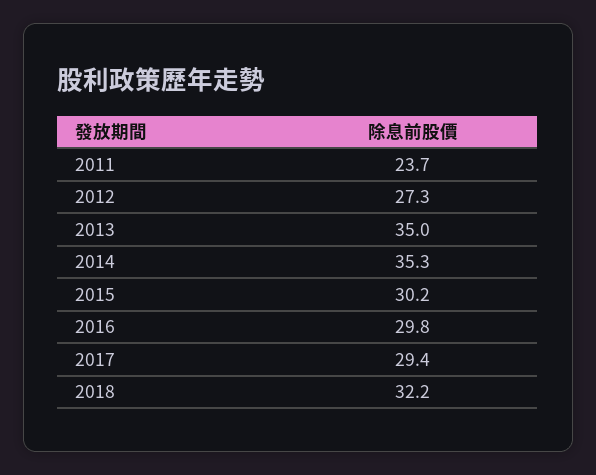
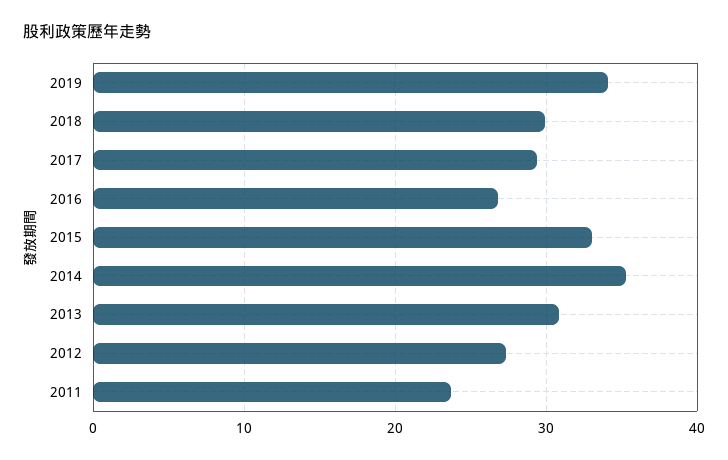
2013: 35 -> 31
2015: 30.2 -> 33
2016: 29.8 -> 27
2018: 32.2 -> 30
2019: none -> 34

